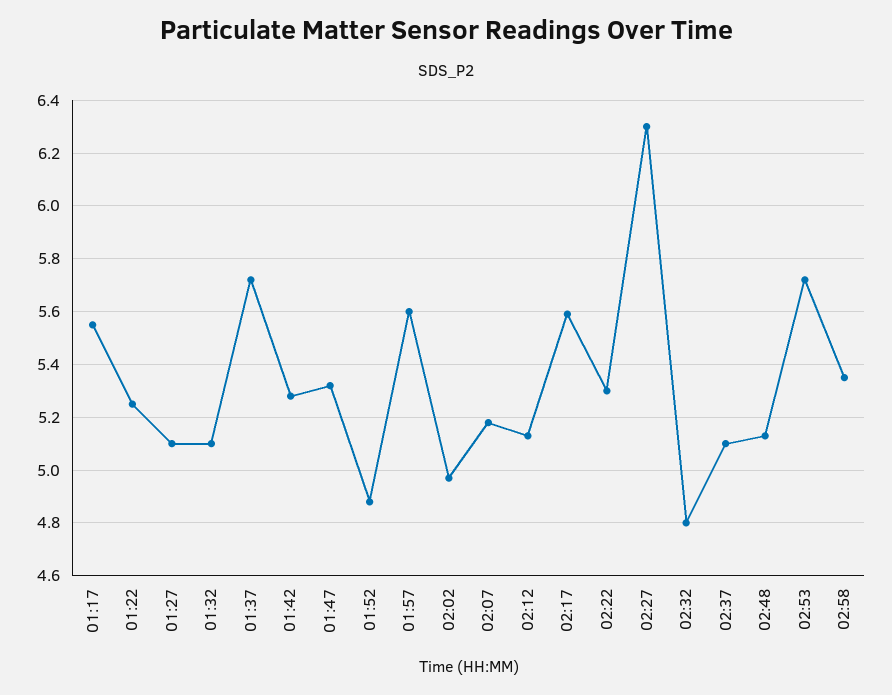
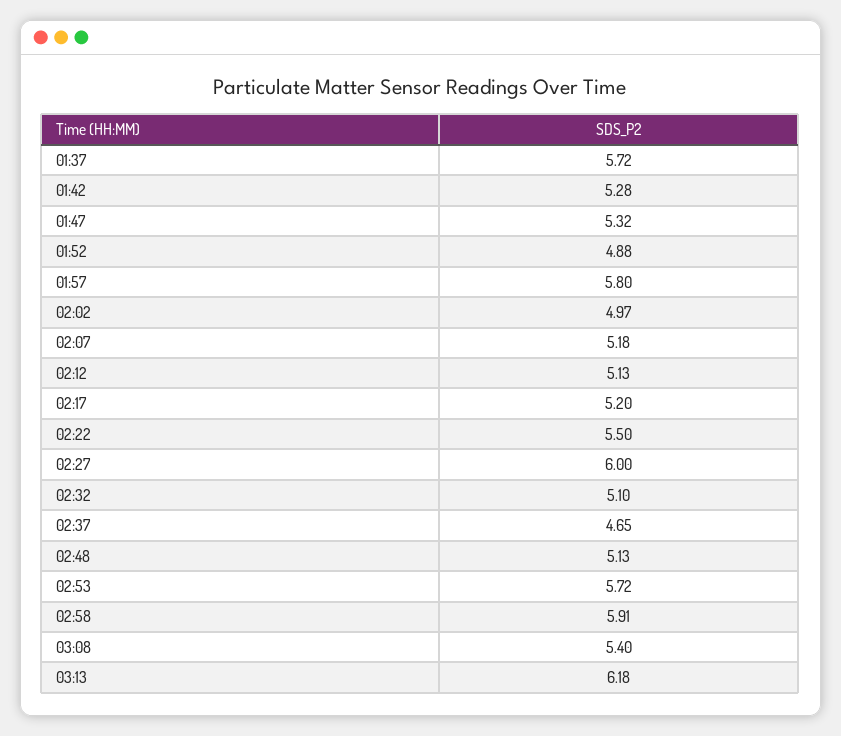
01:17: 5.55 -> none
01:22: 5.25 -> none
01:27: 5.1 -> none
01:32: 5.1 -> none
01:57: 5.6 -> 5.8
02:17: 5.6 -> 5.2
02:22: 5.3 -> 5.5
02:27: 6.3 -> 6
02:32: 4.8 -> 5.1
02:37: 5.1 -> 4.65
02:58: 5.35 -> 5.91
03:08: none -> 5.4
03:13: none -> 6.18

